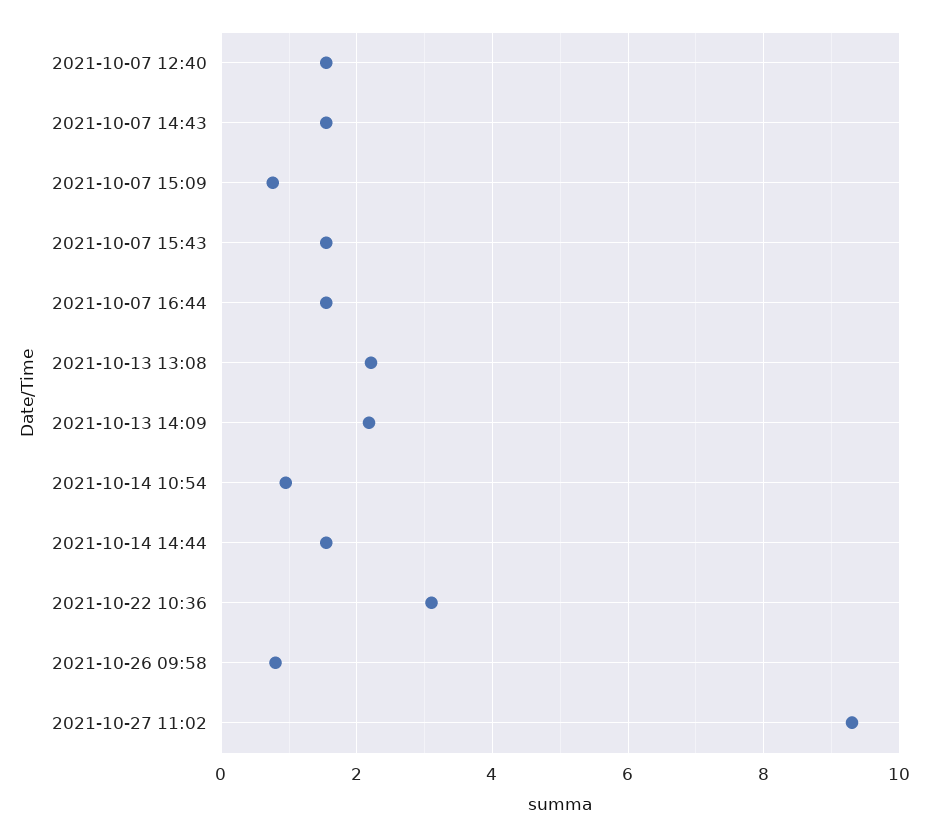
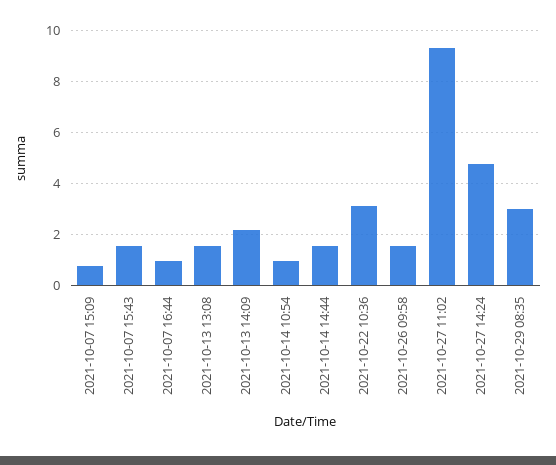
2021-10-07 12:40: 1.6 -> none
2021-10-07 14:43: 1.6 -> none
2021-10-07 16:44: 1.6 -> 1
2021-10-13 13:08: 2.2 -> 1.5
2021-10-26 09:58: 0.8 -> 1.5
2021-10-27 14:24: none -> 4.75
2021-10-29 08:35: none -> 3

